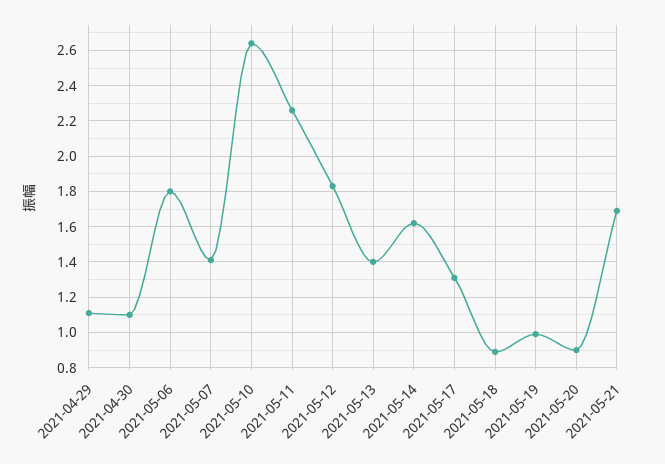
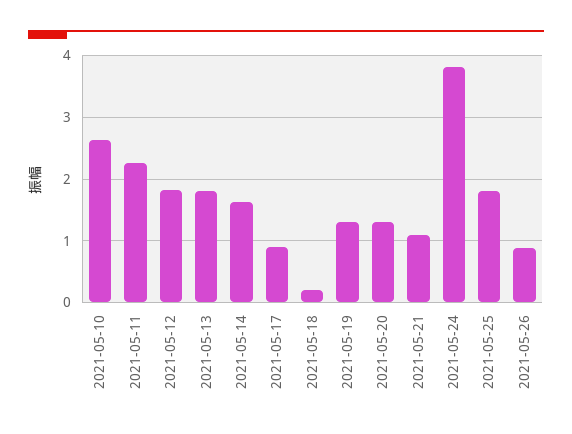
2021-04-29: 1.1 -> none
2021-04-30: 1.1 -> none
2021-05-06: 1.8 -> none
2021-05-07: 1.4 -> none
2021-05-13: 1.4 -> 1.8
2021-05-17: 1.3 -> 0.9
2021-05-18: 0.9 -> 0.2
2021-05-19: 1 -> 1.3
2021-05-20: 0.9 -> 1.3
2021-05-21: 1.7 -> 1.1
2021-05-24: none -> 3.8
2021-05-25: none -> 1.8
2021-05-26: none -> 0.9

